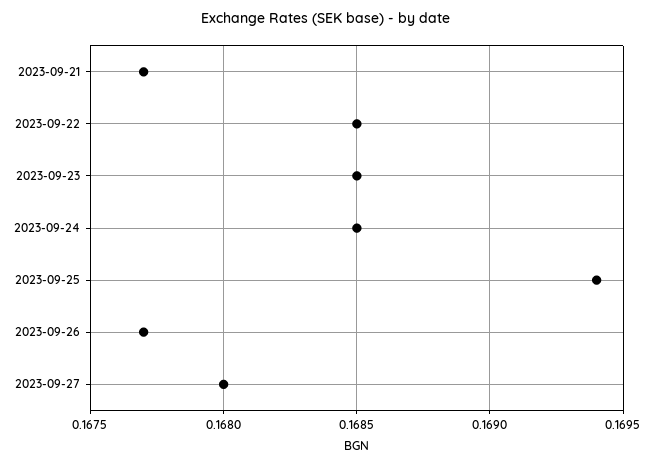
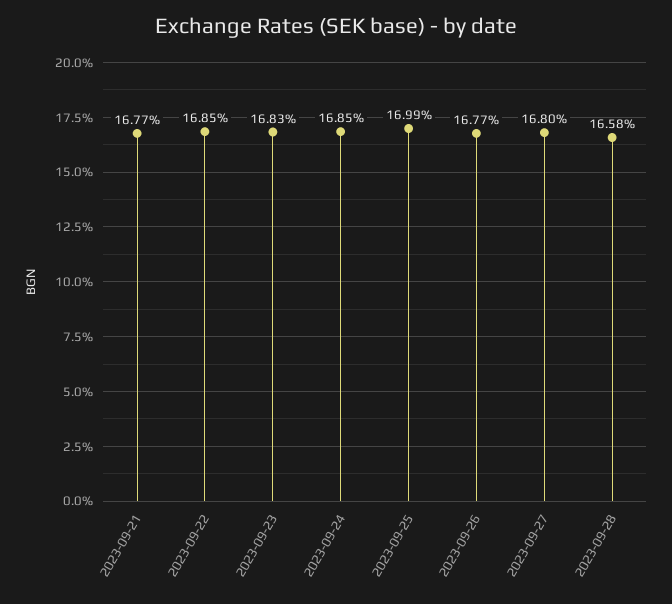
2023-09-23: 0.1685 -> 0.1683
2023-09-25: 0.1694 -> 0.1699
2023-09-28: none -> 0.1658

